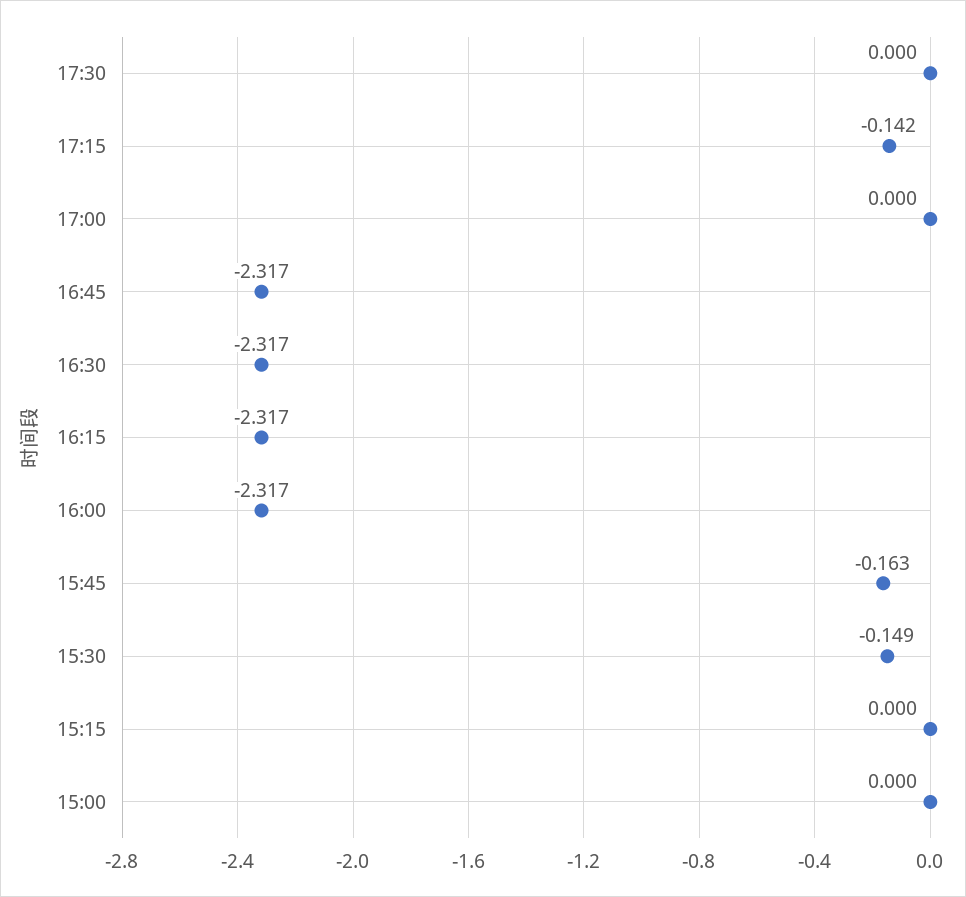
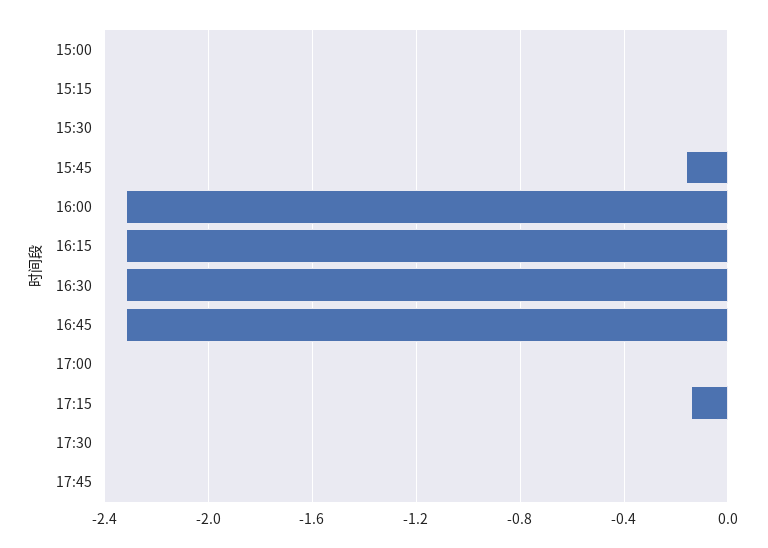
15:30: -0.149 -> 0
17:45: none -> 0

